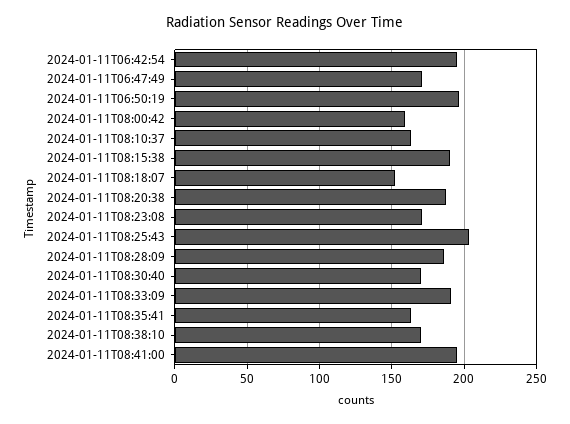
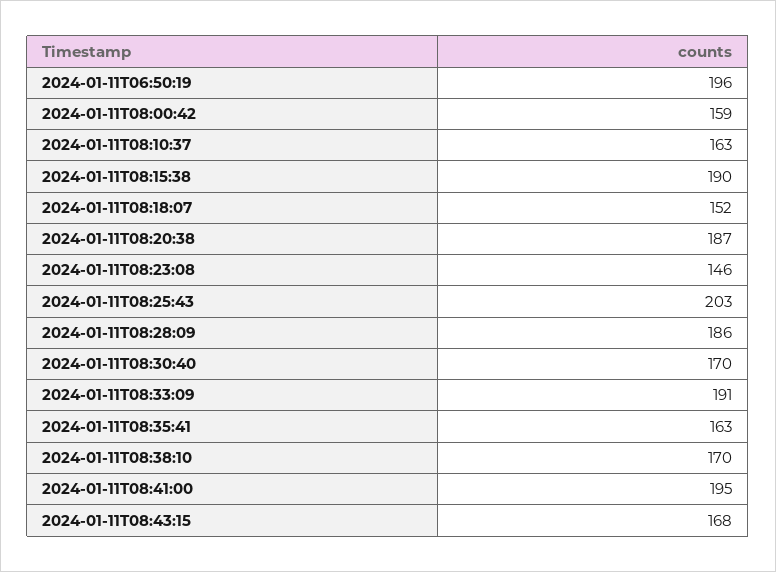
2024-01-11T06:42:54: 195 -> none
2024-01-11T06:47:49: 170 -> none
2024-01-11T08:23:08: 170 -> 146
2024-01-11T08:43:15: none -> 168

